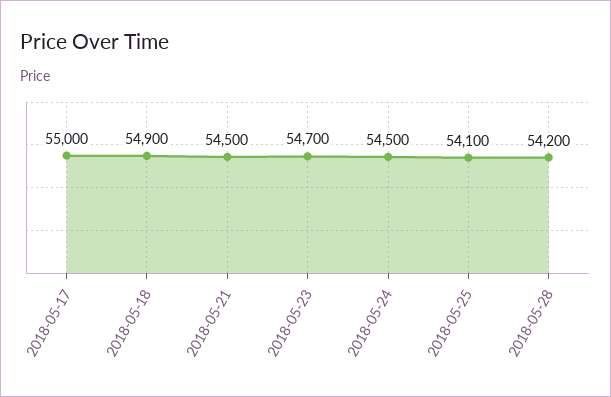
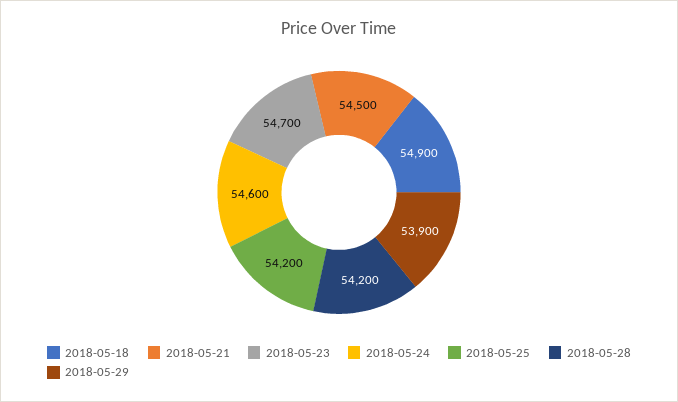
2018-05-17: 55000 -> none
2018-05-24: 54500 -> 54600
2018-05-25: 54100 -> 54200
2018-05-29: none -> 53900

